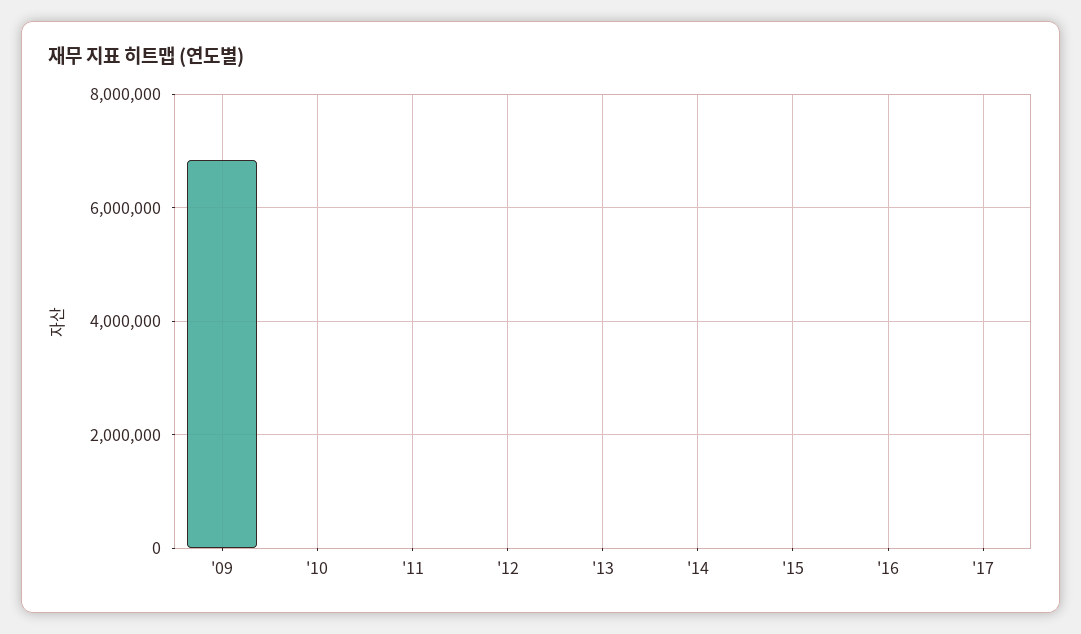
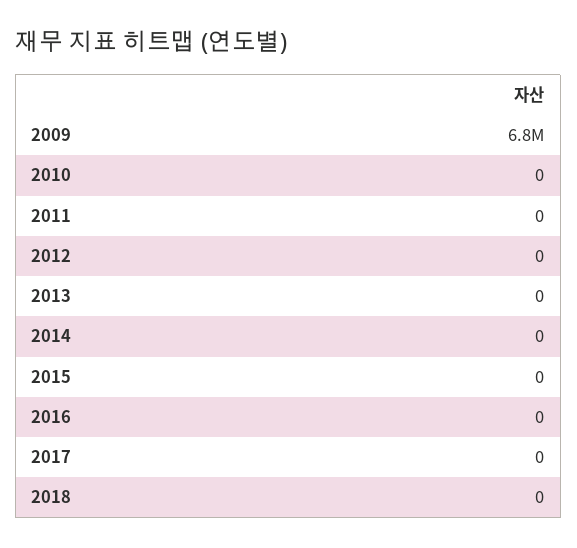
2018: none -> 0

